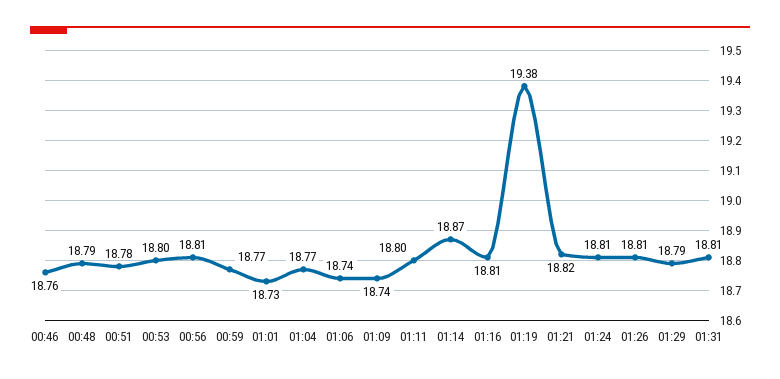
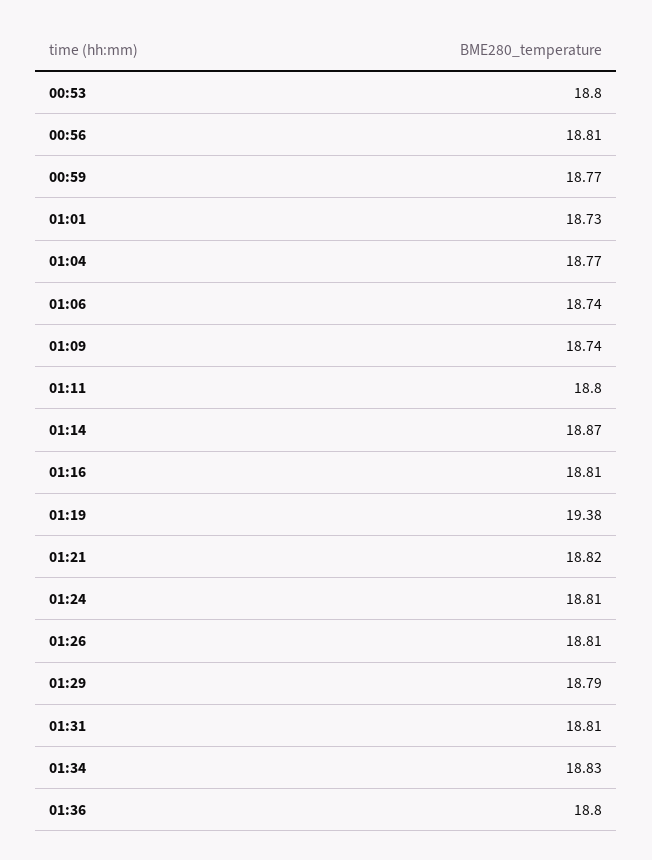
00:46: 18.76 -> none
00:48: 18.79 -> none
00:51: 18.78 -> none
01:34: none -> 18.83
01:36: none -> 18.8

